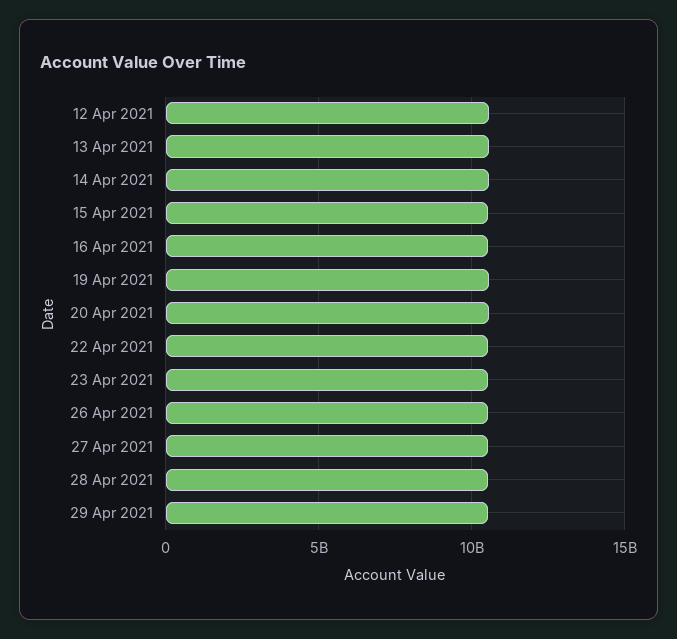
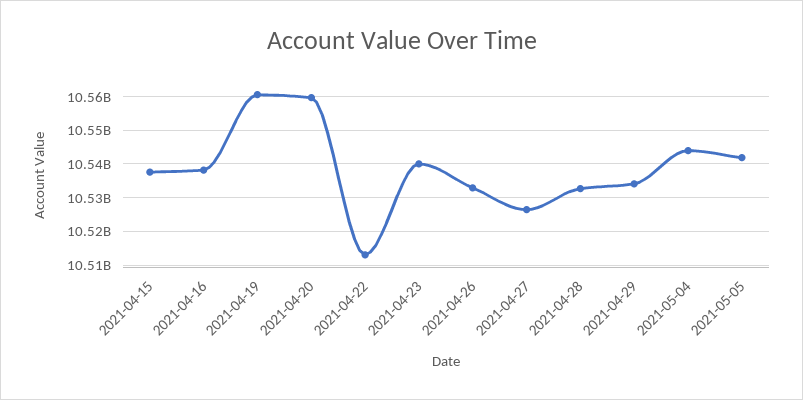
12 Apr 2021: 10500000000 -> none
13 Apr 2021: 10500000000 -> none
14 Apr 2021: 10500000000 -> none
2021-05-04: none -> 10544000000
2021-05-05: none -> 10542000000

